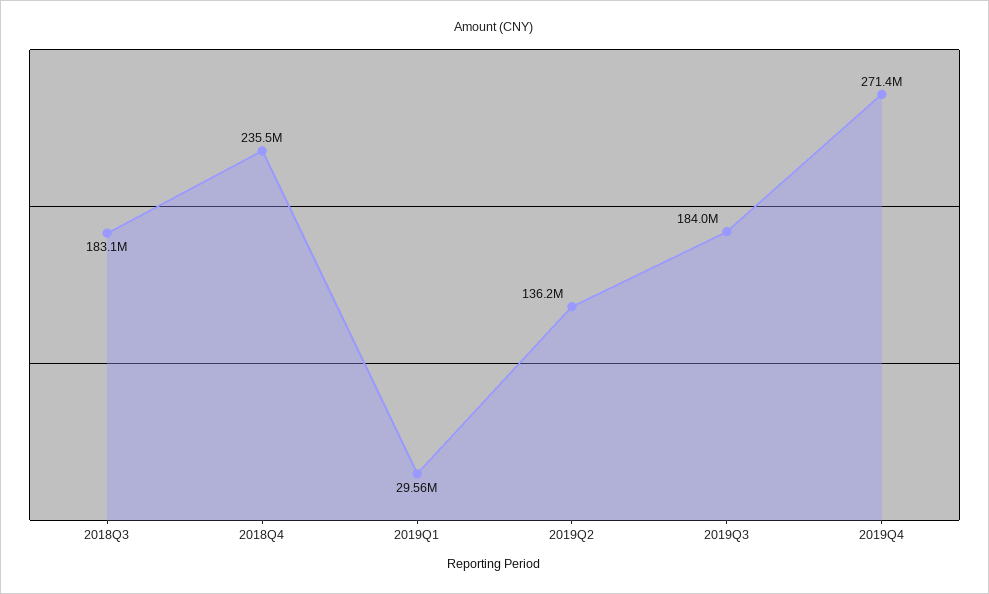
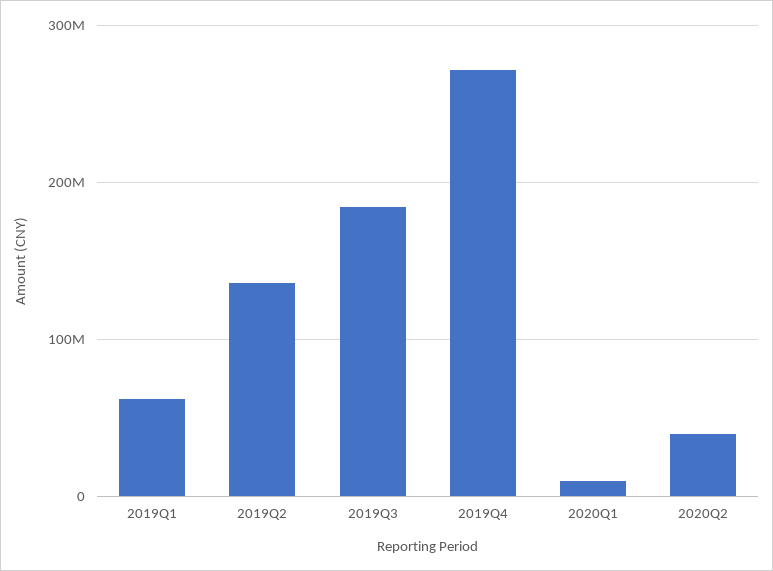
2018Q3: 183100000 -> none
2018Q4: 235500000 -> none
2019Q1: 29560000 -> 60000000
2020Q1: none -> 10000000
2020Q2: none -> 40000000

